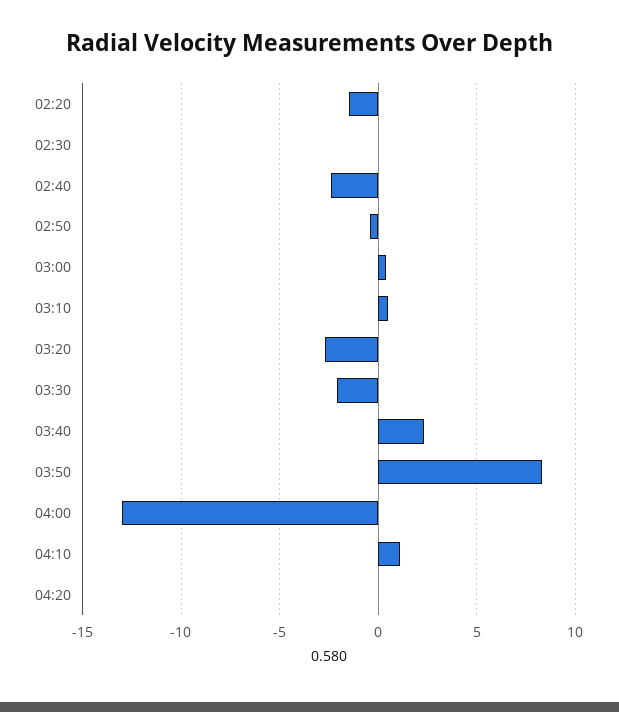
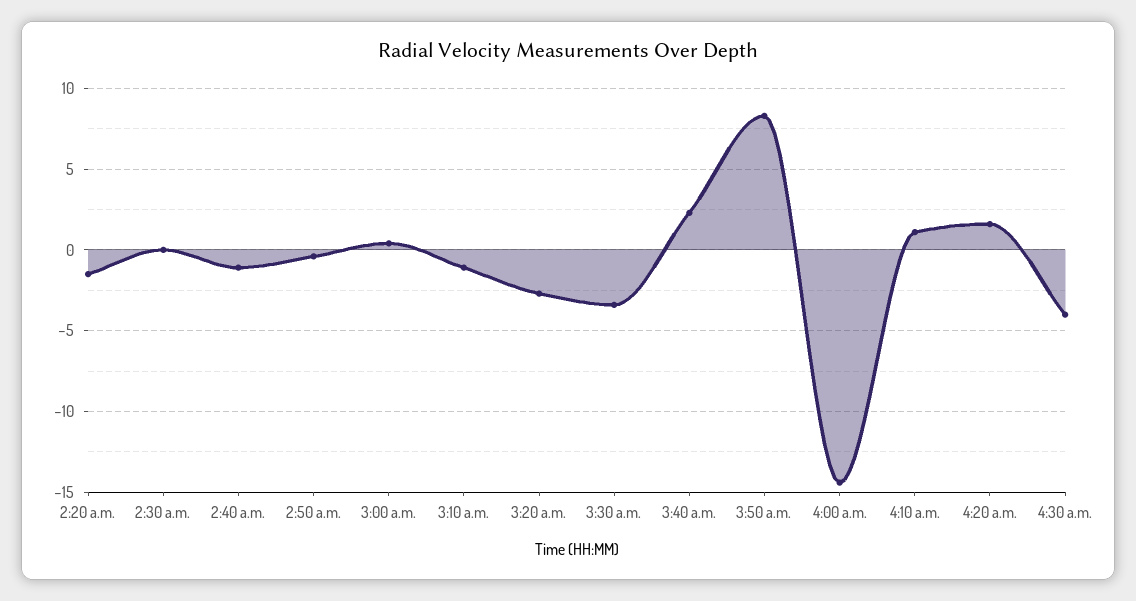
02:40: -2.5 -> -1
03:10: 0.5 -> -1
03:30: -2 -> -3.5
04:00: -13 -> -14.5
04:20: 0 -> 1.5
4:30 a.m.: none -> -4

